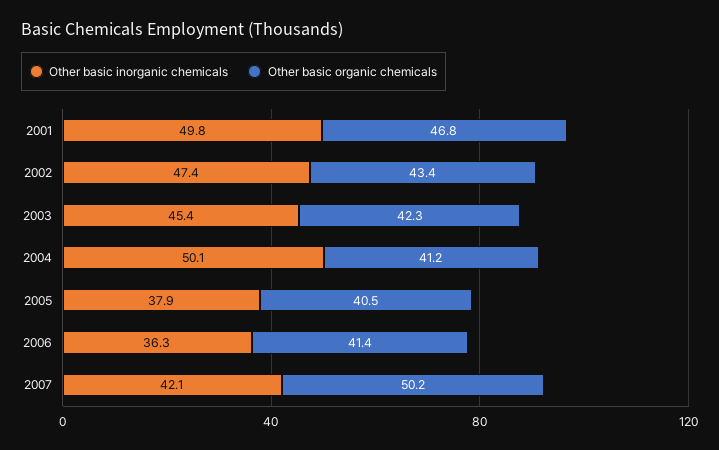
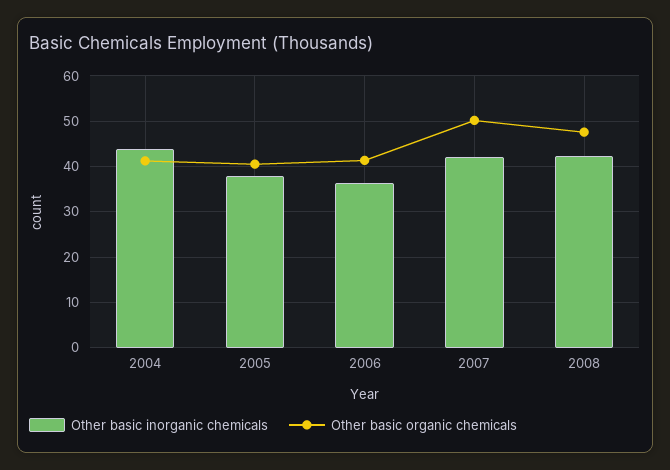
Other basic inorganic chemicals, 2001: 49.8 -> none
Other basic organic chemicals, 2001: 46.8 -> none
Other basic inorganic chemicals, 2002: 47.4 -> none
Other basic organic chemicals, 2002: 43.4 -> none
Other basic inorganic chemicals, 2003: 45.4 -> none
Other basic organic chemicals, 2003: 42.3 -> none
Other basic inorganic chemicals, 2004: 50.1 -> 44
Other basic inorganic chemicals, 2008: none -> 42
Other basic organic chemicals, 2008: none -> 48

